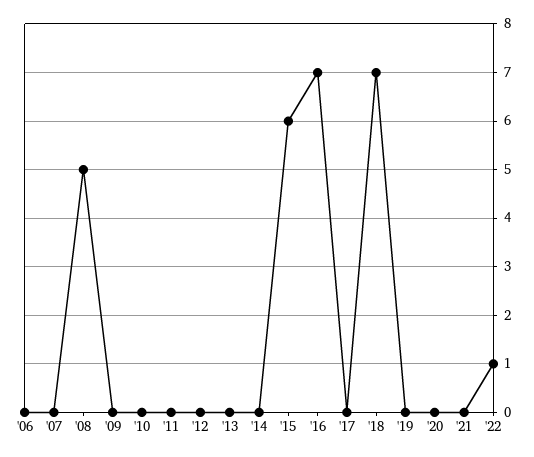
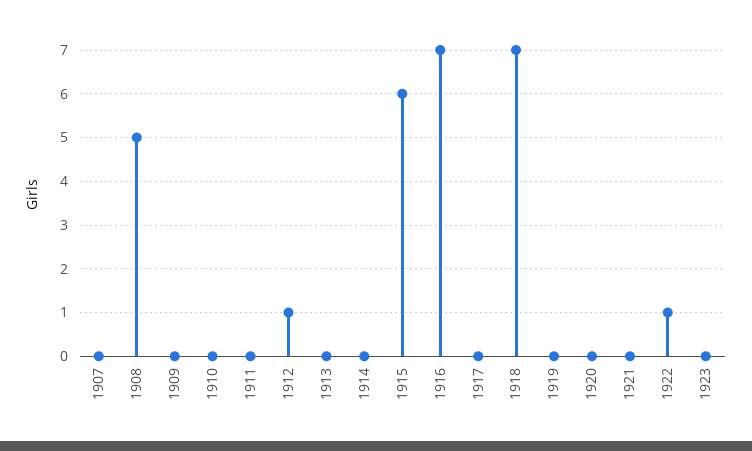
'06: 0 -> none
'12: 0 -> 1
1923: none -> 0

